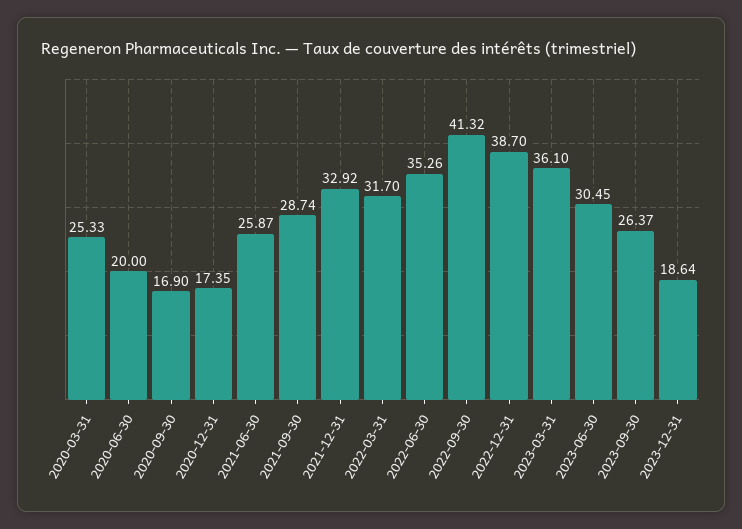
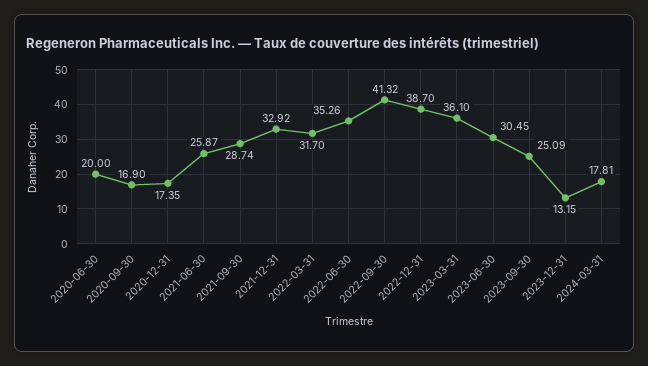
2020-03-31: 25.33 -> none
2023-09-30: 26.37 -> 25.09
2023-12-31: 18.64 -> 13.15
2024-03-31: none -> 17.81

